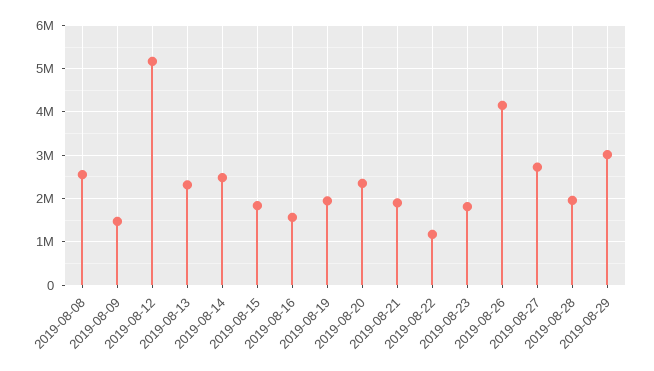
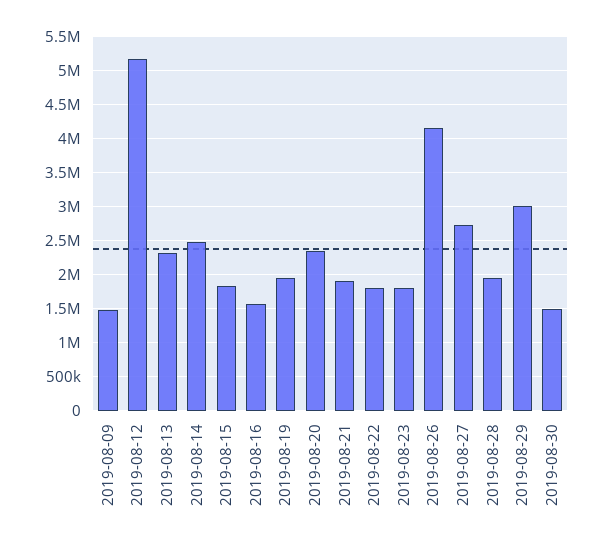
2019-08-08: 2600000 -> none
2019-08-22: 1200000 -> 1800000
2019-08-30: none -> 1500000

